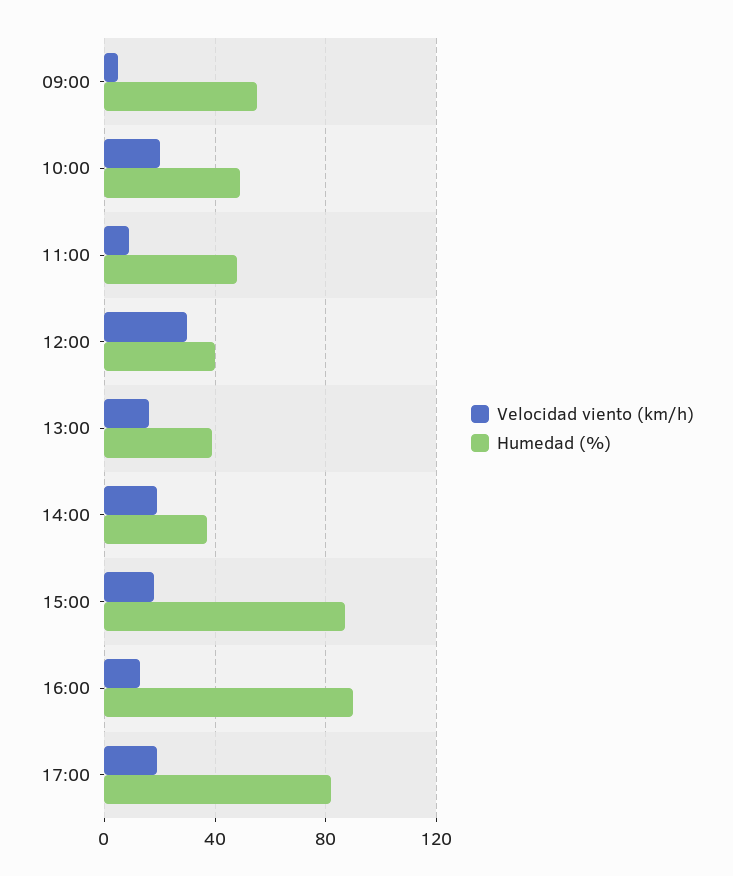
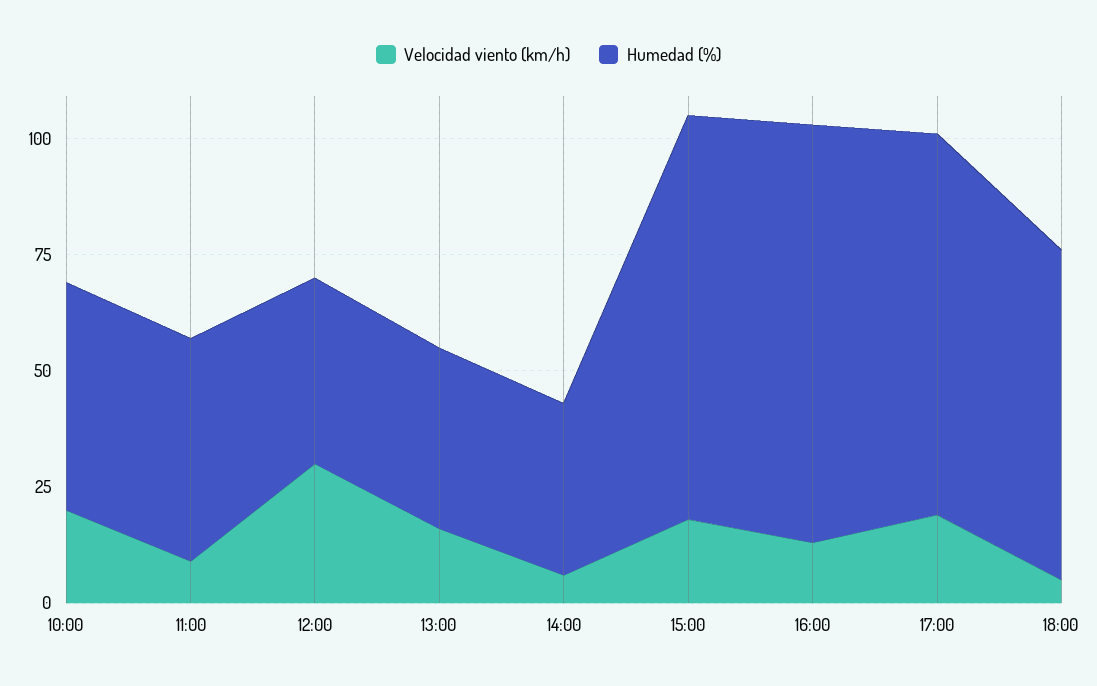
Velocidad viento (km/h), 09:00: 5 -> none
Humedad (%), 09:00: 55 -> none
Velocidad viento (km/h), 14:00: 20 -> 5
Velocidad viento (km/h), 18:00: none -> 5
Humedad (%), 18:00: none -> 70

